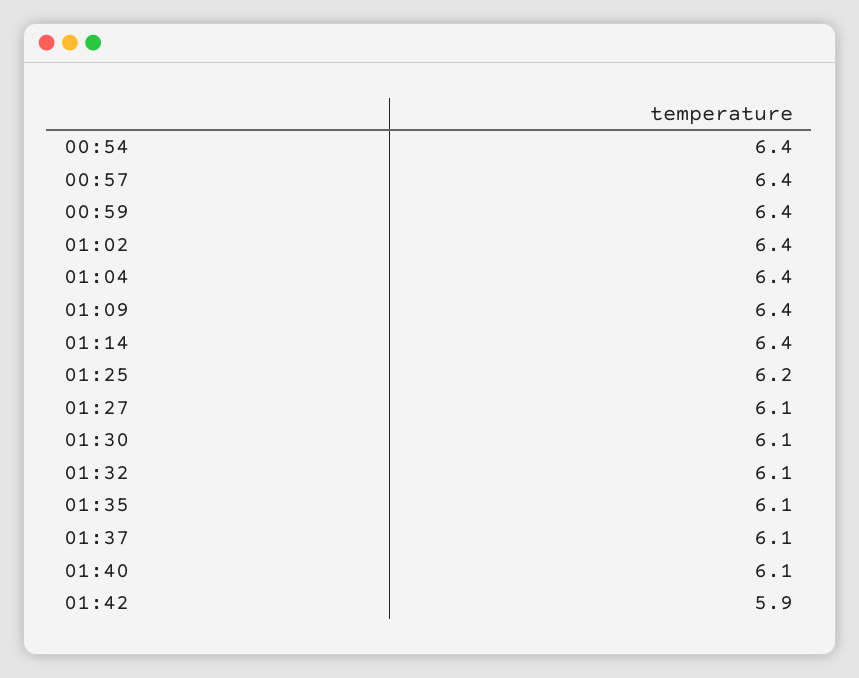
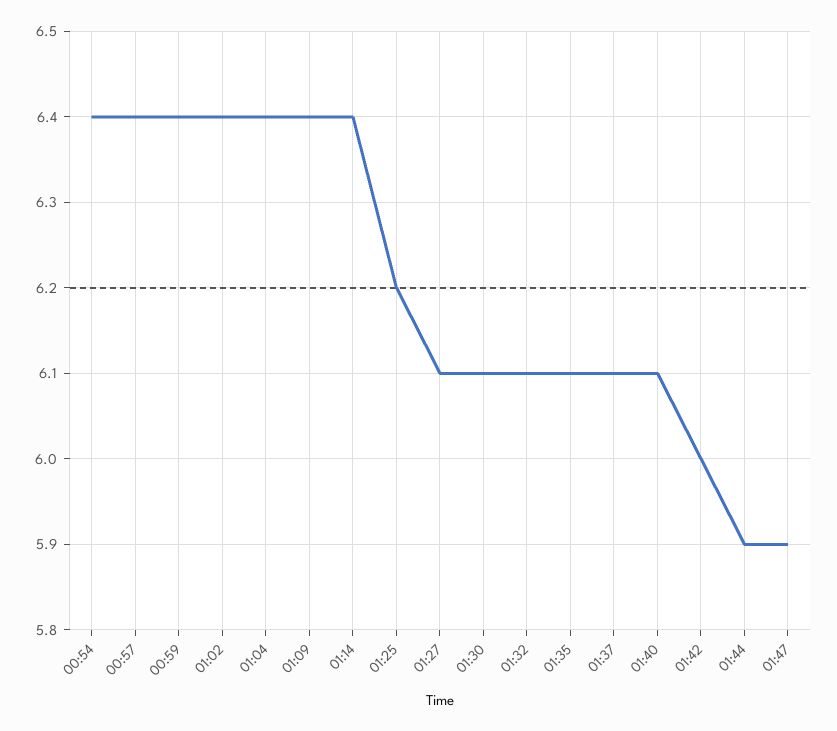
01:42: 5.9 -> 6
01:44: none -> 5.9
01:47: none -> 5.9

